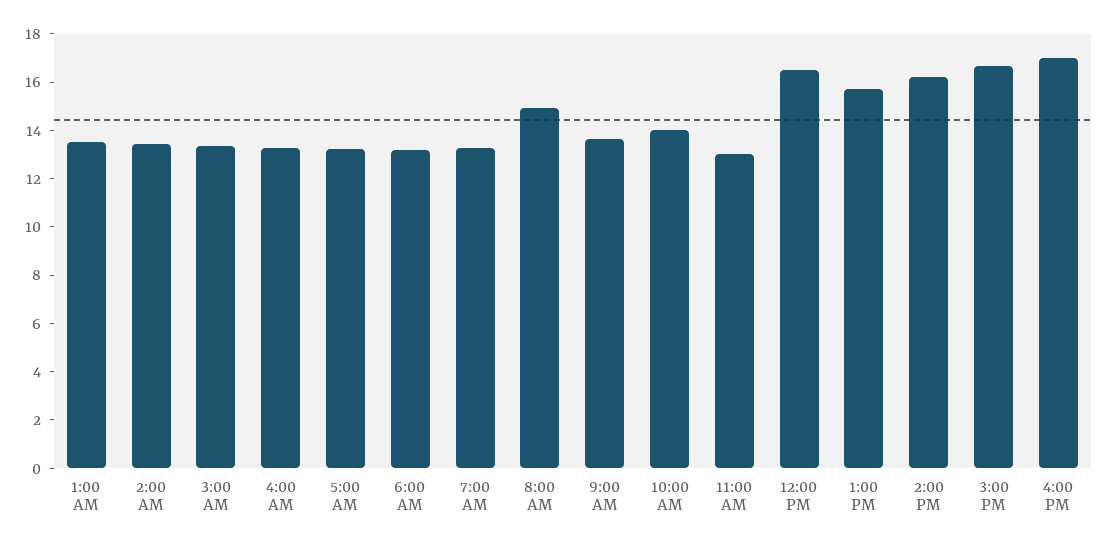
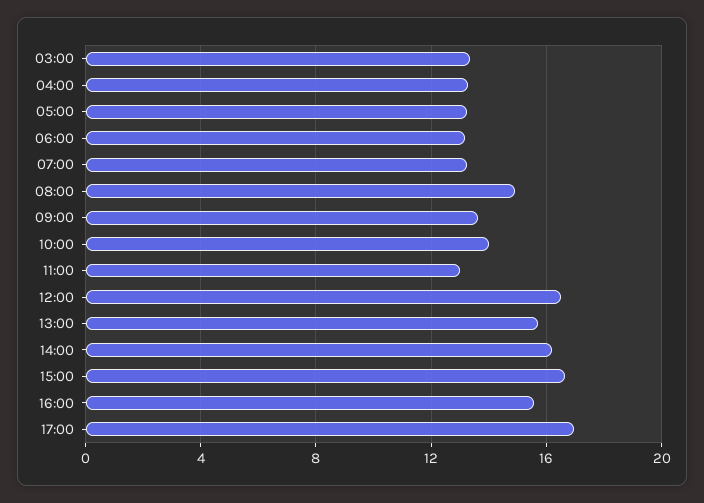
1:00 AM: 13.5 -> none
2:00 AM: 13.5 -> none
4:00 PM: 17 -> 15.5
17:00: none -> 17

